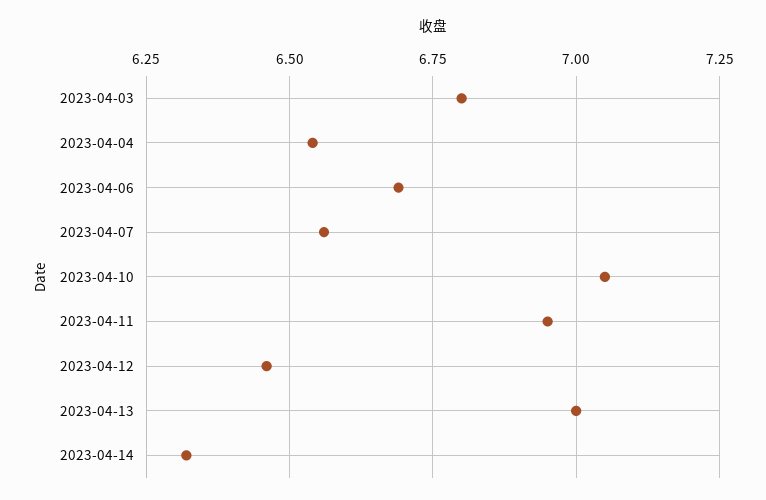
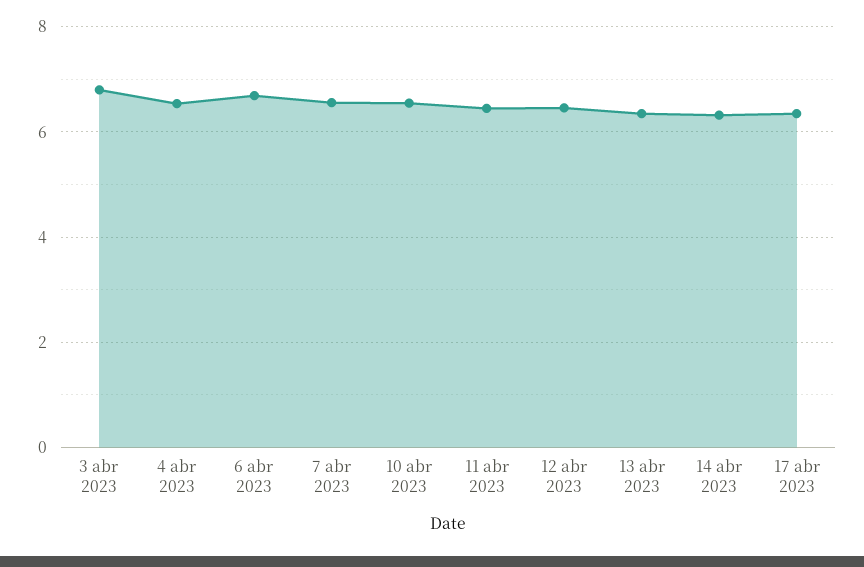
2023-04-10: 7.05 -> 6.6
2023-04-11: 6.95 -> 6.4
2023-04-13: 7 -> 6.4
17 abr 2023: none -> 6.4

